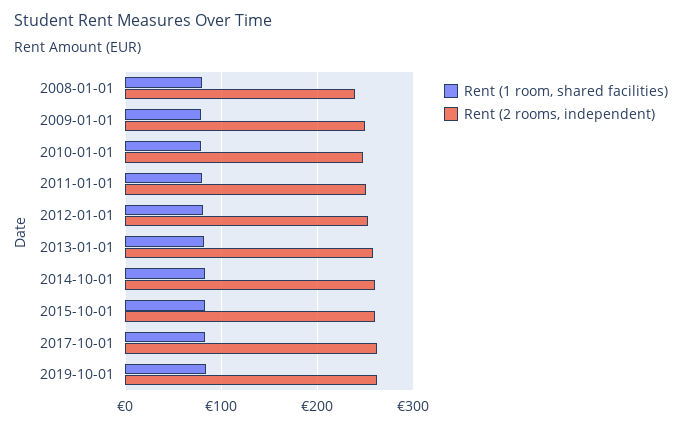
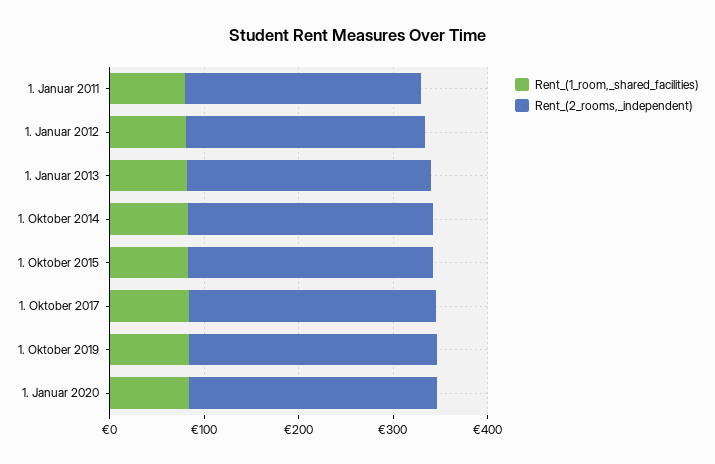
Rent (1 room, shared facilities), 2008-01-01: 80 -> none
Rent (2 rooms, independent), 2008-01-01: 240 -> none
Rent (1 room, shared facilities), 2009-01-01: 80 -> none
Rent (2 rooms, independent), 2009-01-01: 250 -> none
Rent (1 room, shared facilities), 2010-01-01: 80 -> none
Rent (2 rooms, independent), 2010-01-01: 250 -> none
Rent (1 room, shared facilities), 1. Januar 2020: none -> 80
Rent (2 rooms, independent), 1. Januar 2020: none -> 260

